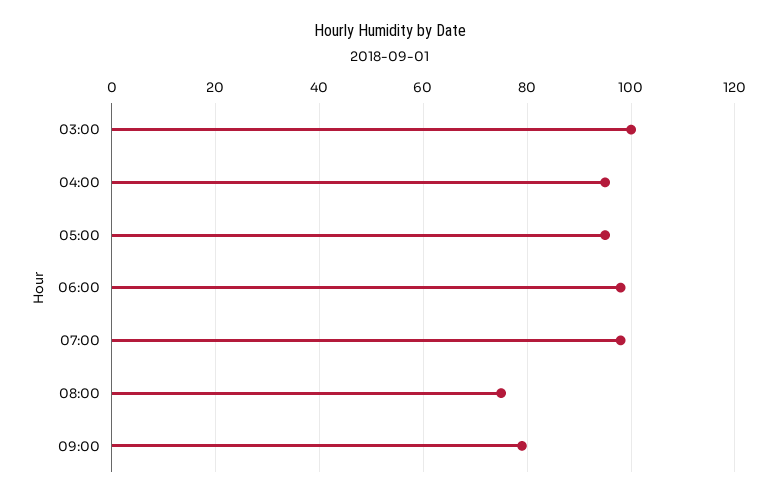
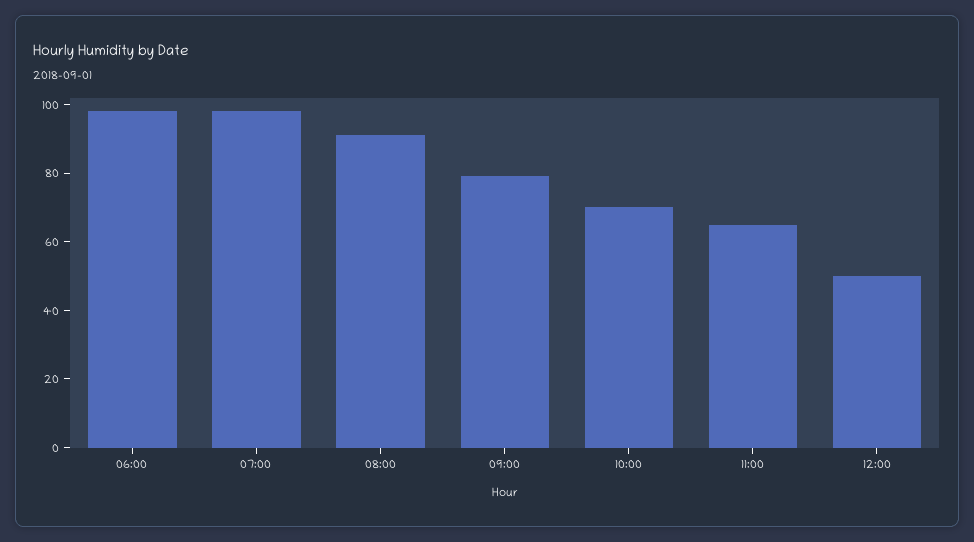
03:00: 100 -> none
04:00: 95 -> none
05:00: 95 -> none
08:00: 75 -> 90
10:00: none -> 70
11:00: none -> 65
12:00: none -> 50

